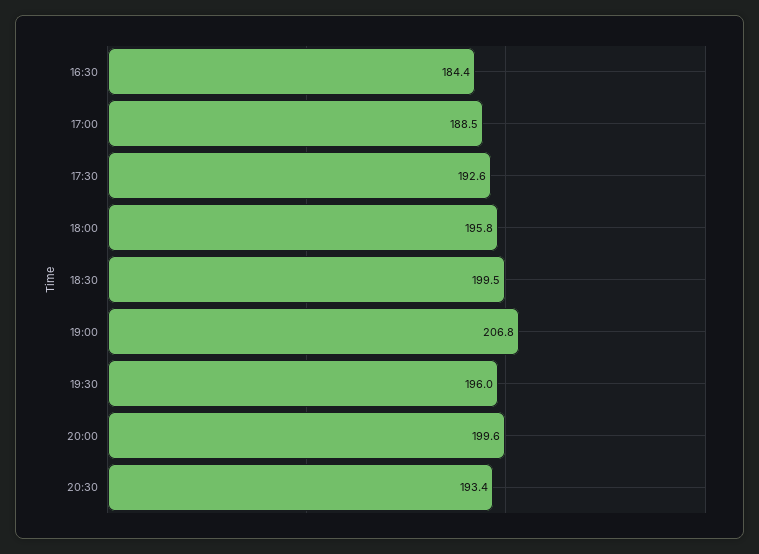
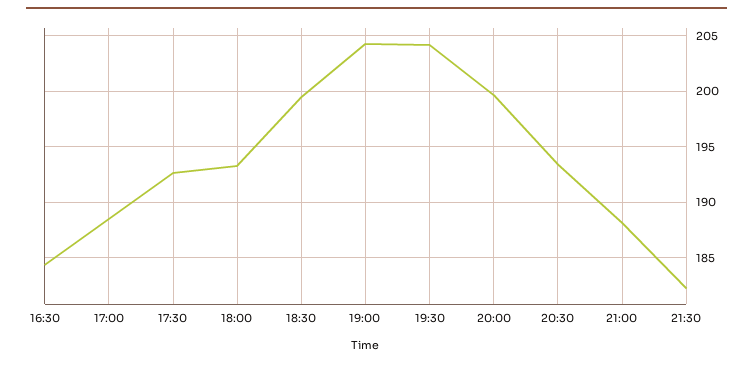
18:00: 195.8 -> 193
19:00: 206.8 -> 204
19:30: 196 -> 204
21:00: none -> 188
21:30: none -> 182

